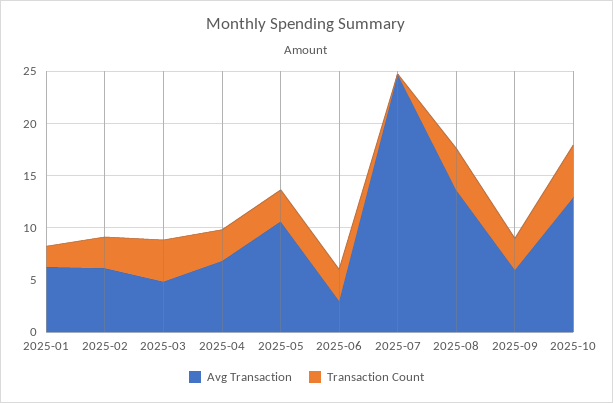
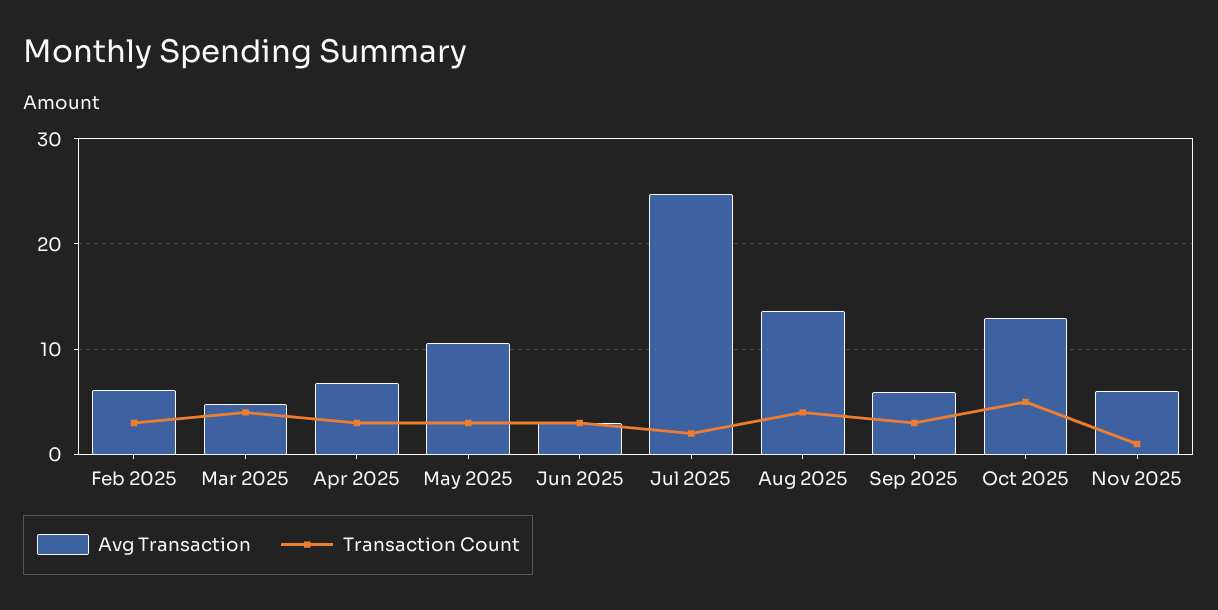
Avg Transaction, 2025-01: 6 -> none
Transaction Count, 2025-01: 2 -> none
Transaction Count, 2025-07: 0 -> 2
Avg Transaction, Nov 2025: none -> 6
Transaction Count, Nov 2025: none -> 1

